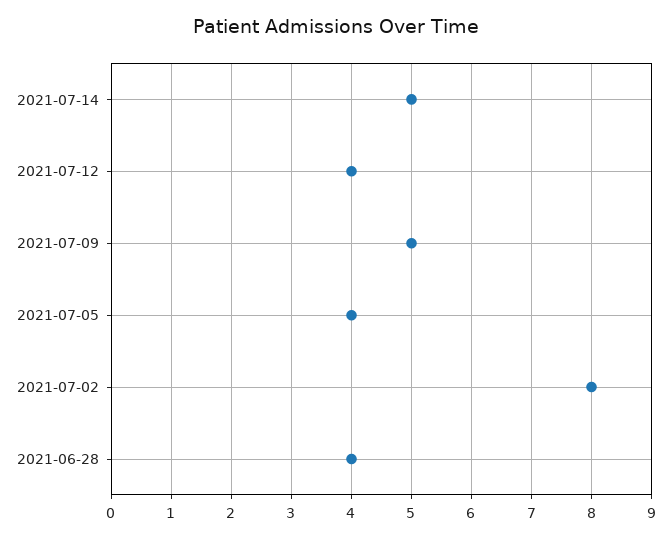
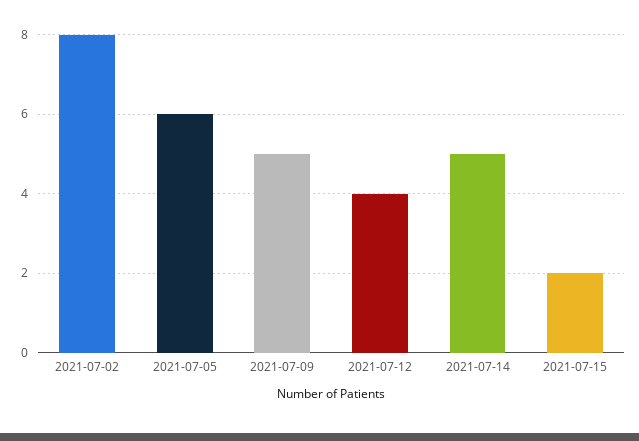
2021-07-05: 4 -> 6
2021-06-28: 4 -> none
2021-07-15: none -> 2

